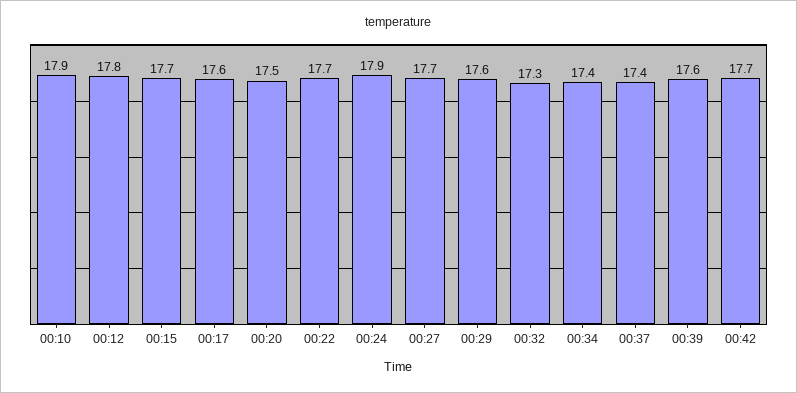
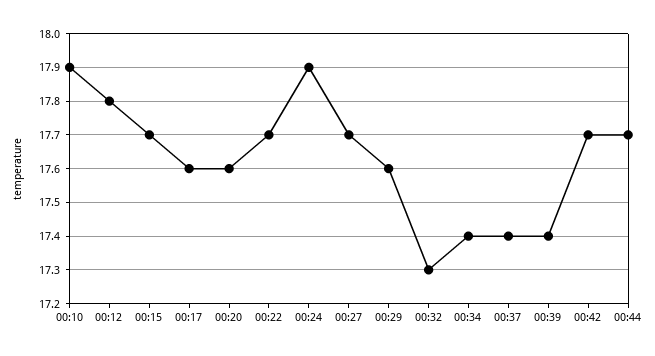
00:20: 17.5 -> 17.6
00:39: 17.6 -> 17.4
00:44: none -> 17.7

